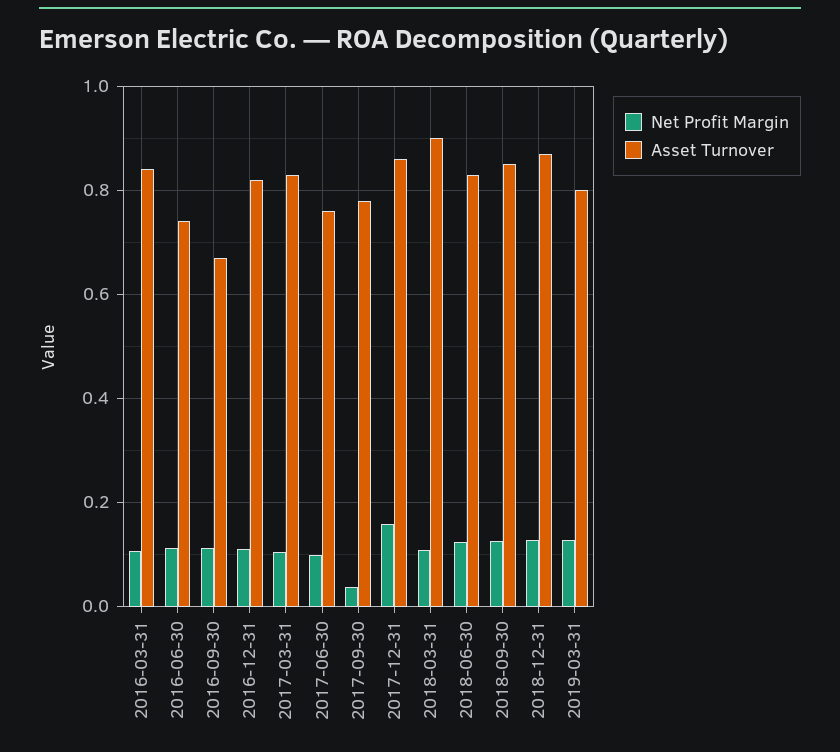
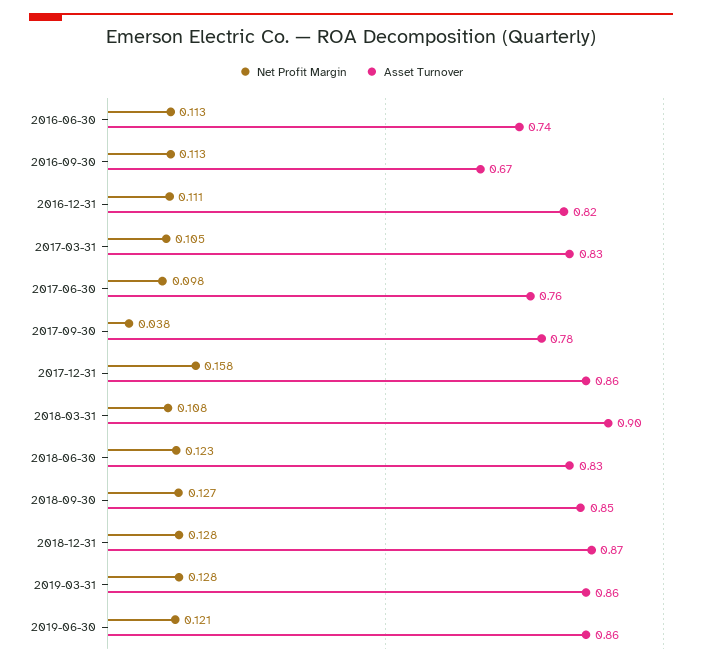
Net Profit Margin, 2016-03-31: 0.1 -> none
Asset Turnover, 2016-03-31: 0.84 -> none
Asset Turnover, 2019-03-31: 0.8 -> 0.86
Net Profit Margin, 2019-06-30: none -> 0.121
Asset Turnover, 2019-06-30: none -> 0.86

